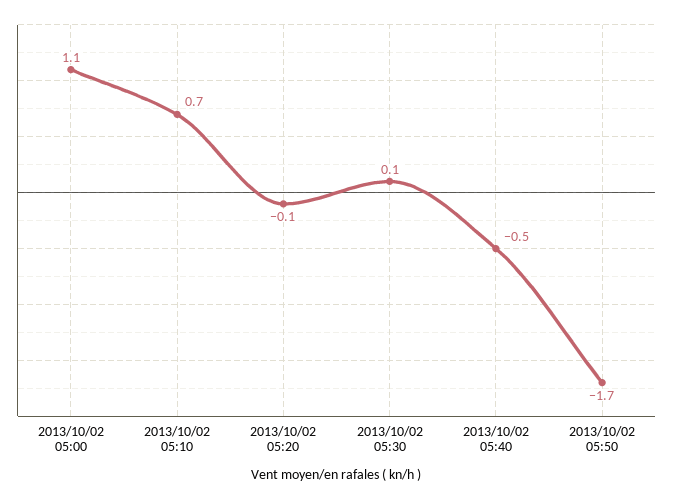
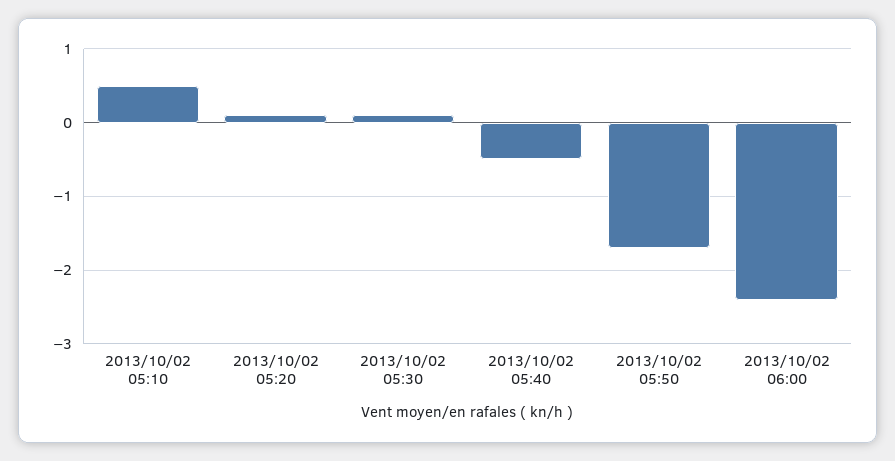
2013/10/02 05:00: 1.1 -> none
2013/10/02 05:10: 0.7 -> 0.5
2013/10/02 05:20: -0.1 -> 0.1
2013/10/02 06:00: none -> -2.4

